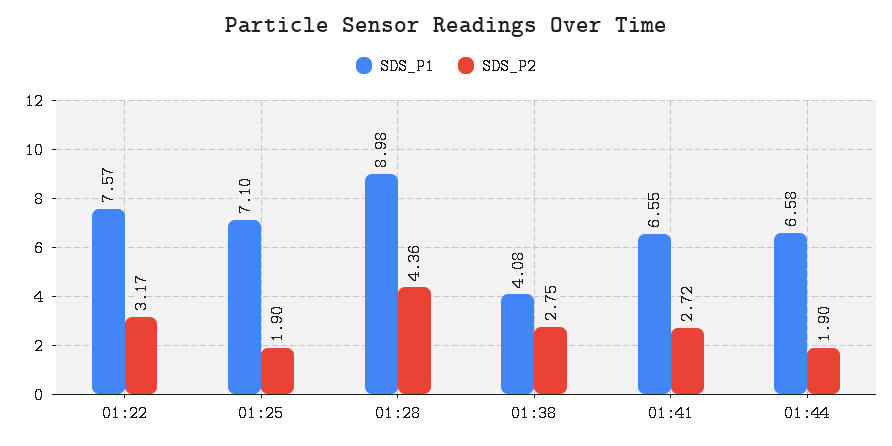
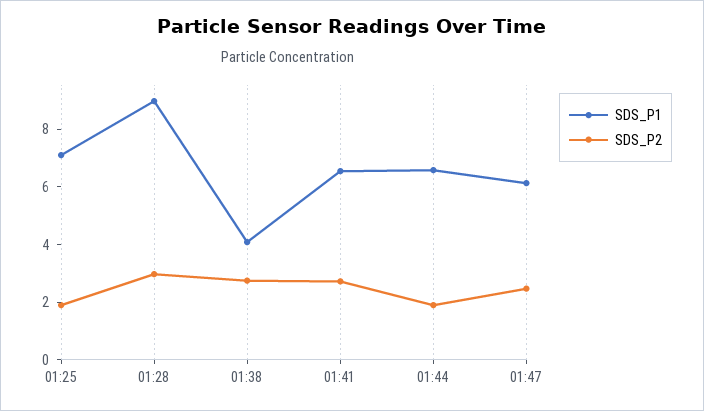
SDS_P1, 01:22: 7.57 -> none
SDS_P2, 01:22: 3.17 -> none
SDS_P2, 01:28: 4.36 -> 3
SDS_P1, 01:47: none -> 6
SDS_P2, 01:47: none -> 2.5

